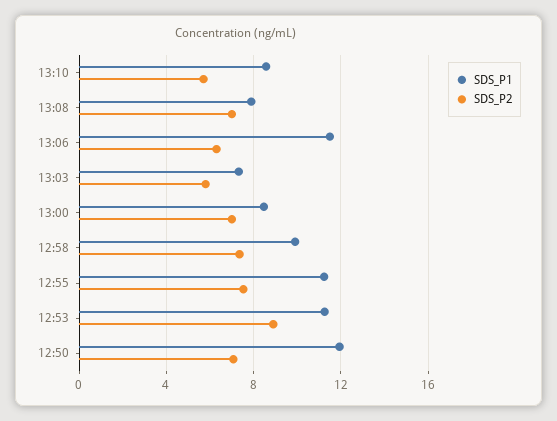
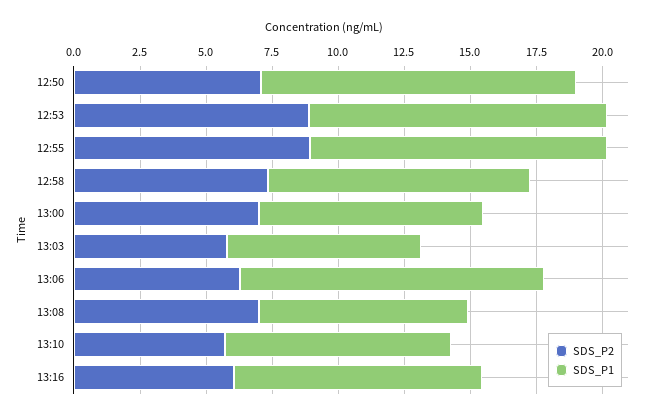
SDS_P2, 12:55: 7.5 -> 9
SDS_P2, 13:16: none -> 6
SDS_P1, 13:16: none -> 9.5

